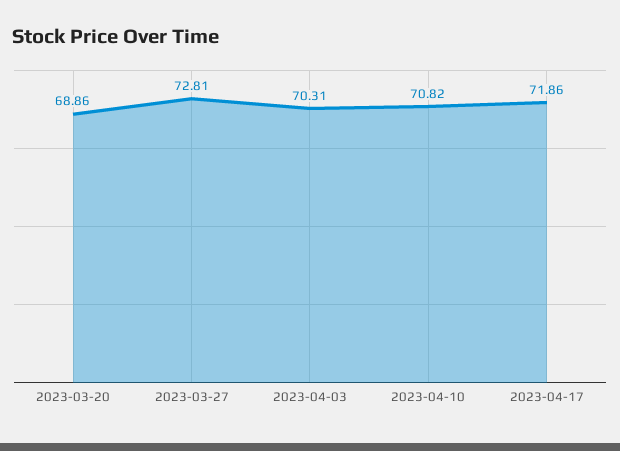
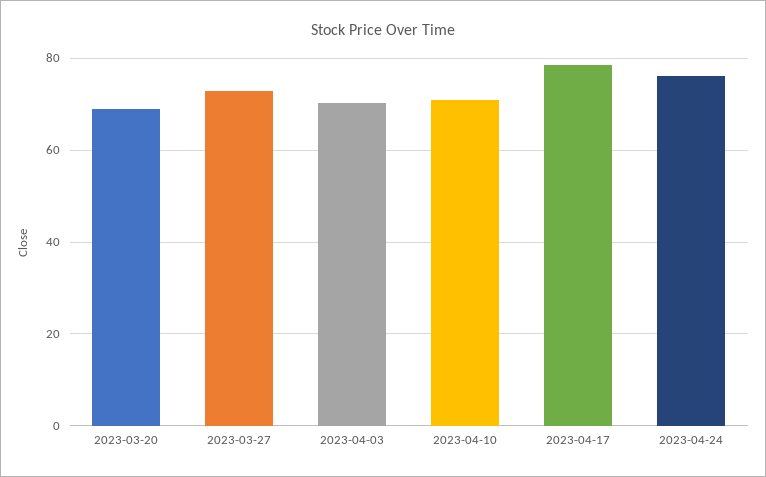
2023-04-17: 71.86 -> 78
2023-04-24: none -> 76

